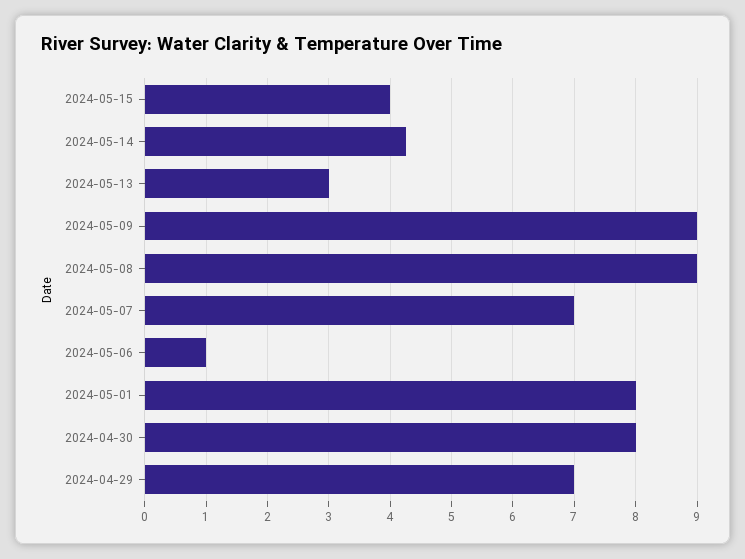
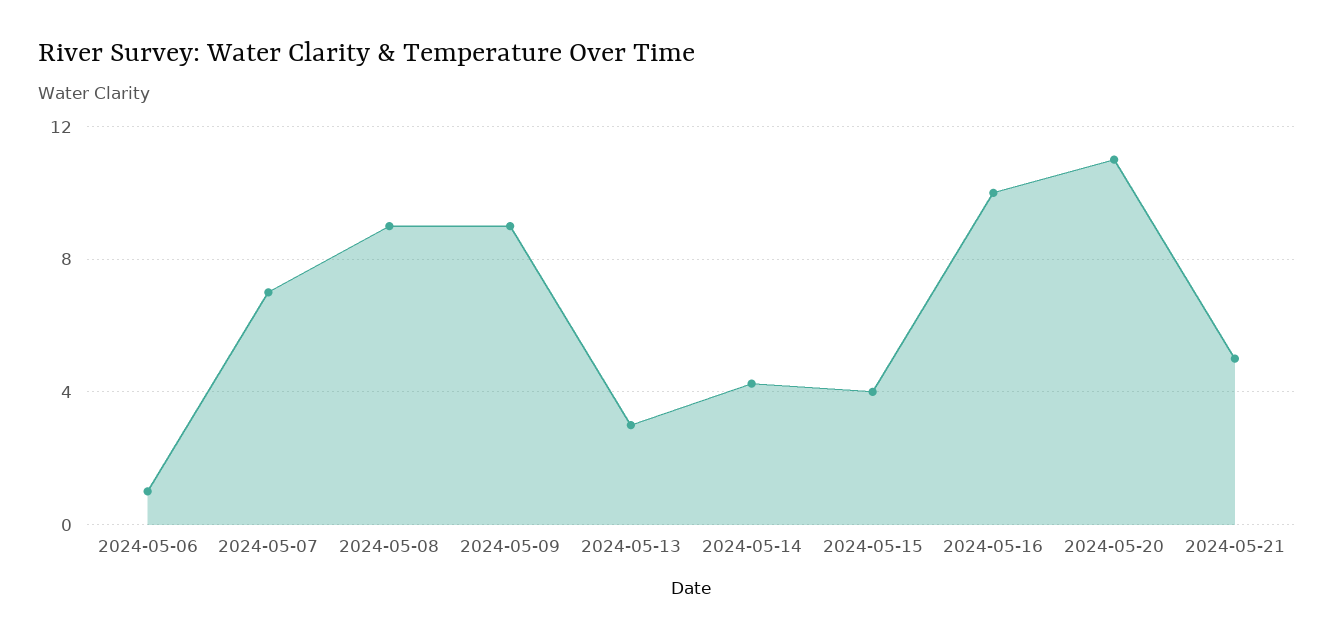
2024-05-01: 8 -> none
2024-04-30: 8 -> none
2024-04-29: 7 -> none
2024-05-16: none -> 10
2024-05-20: none -> 11
2024-05-21: none -> 5

